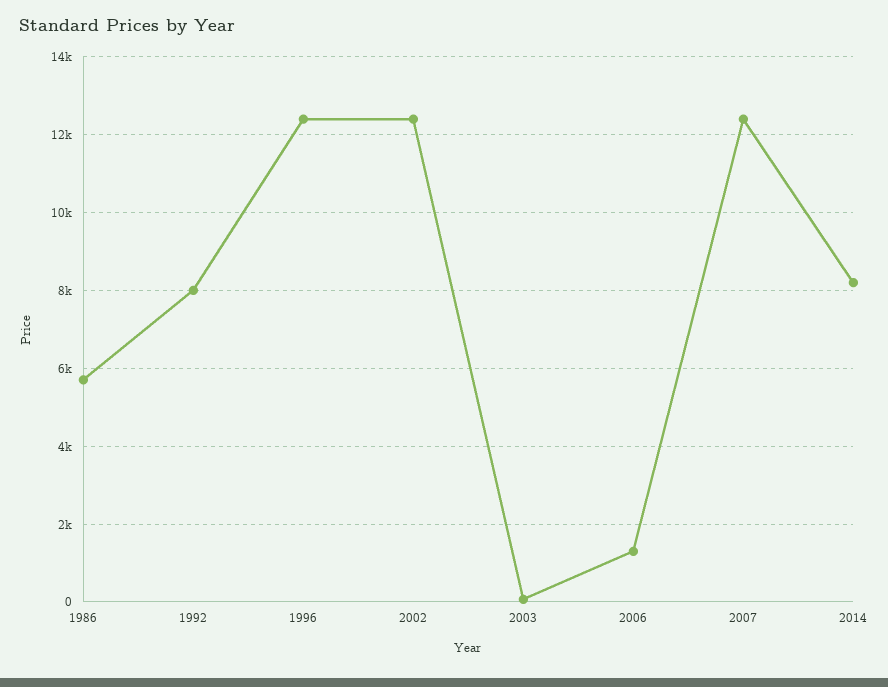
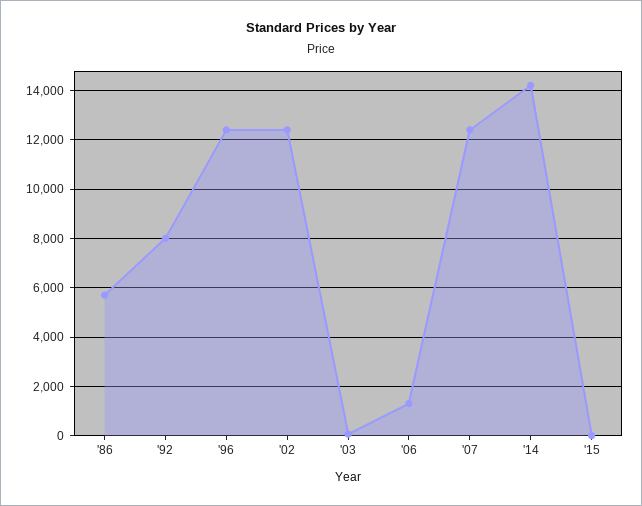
2014: 8200 -> 14250
'15: none -> 0

